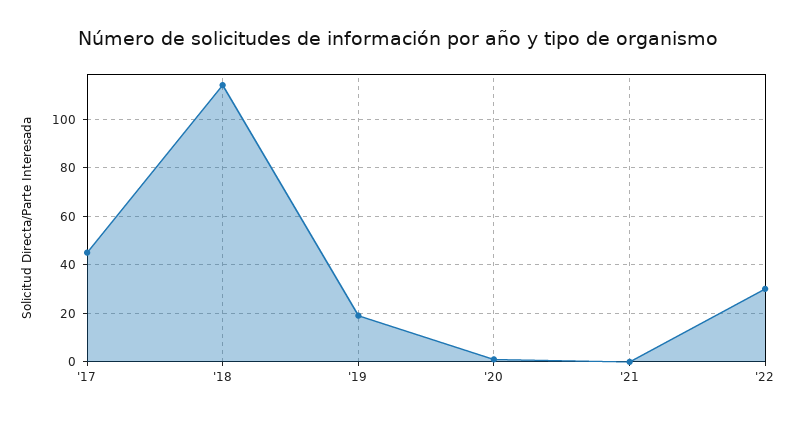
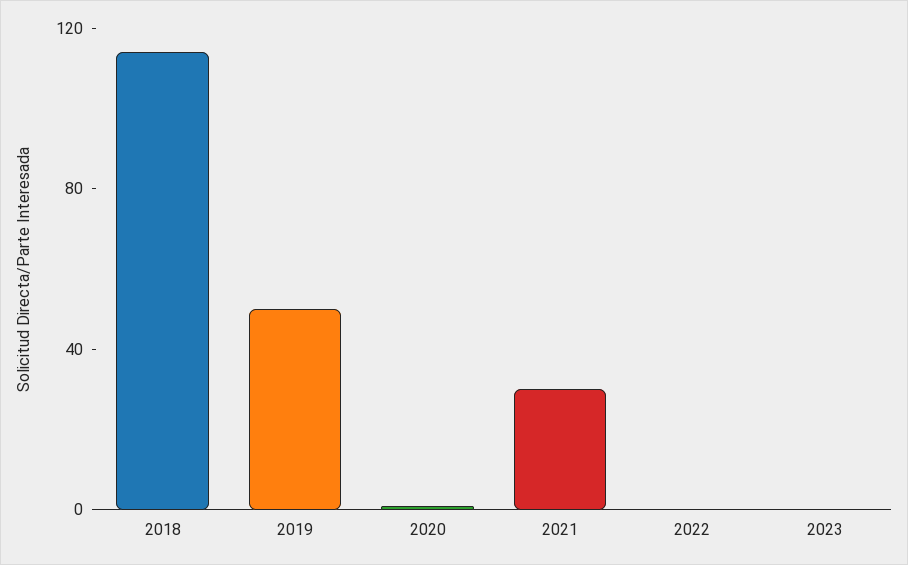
'17: 45 -> none
'19: 20 -> 50
'21: 0 -> 30
'22: 30 -> 0
2023: none -> 0

